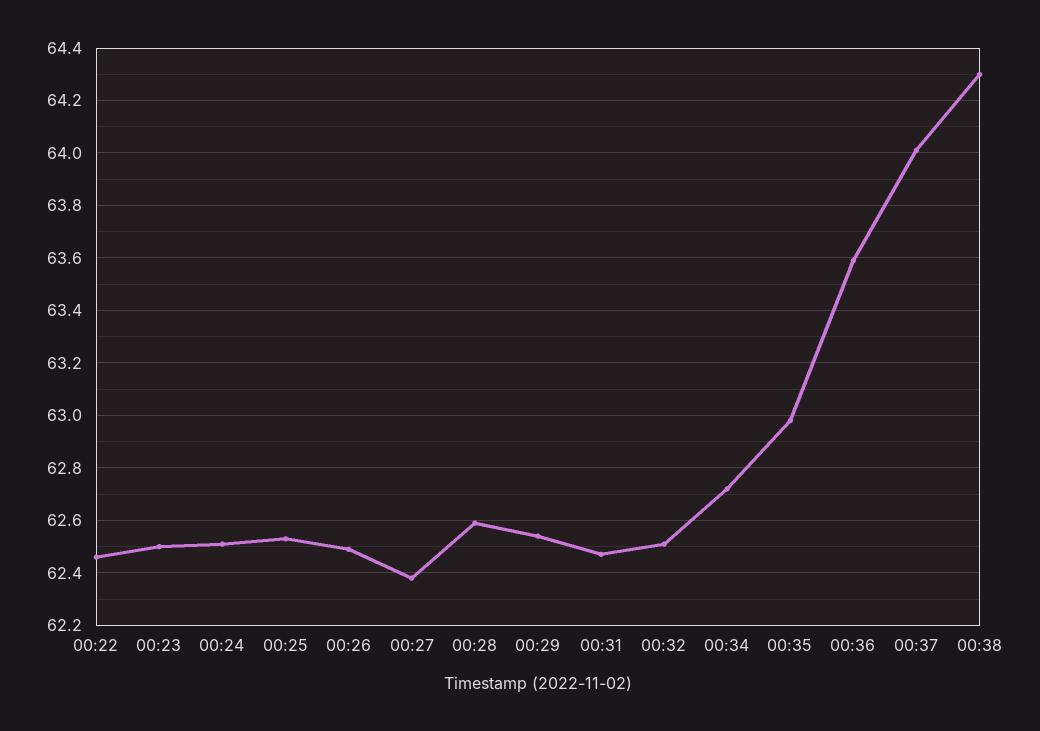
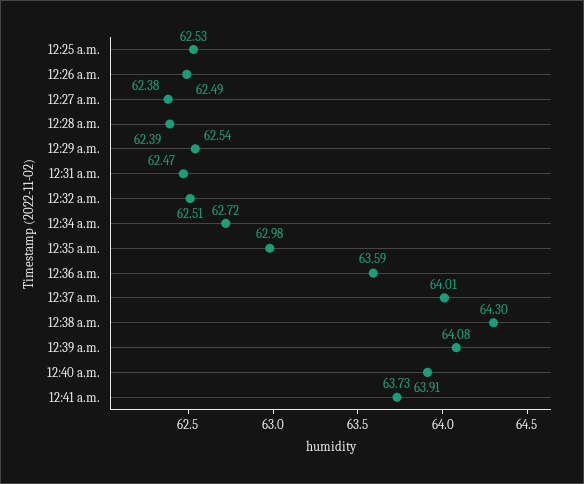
00:22: 62.45 -> none
00:23: 62.5 -> none
00:24: 62.5 -> none
00:28: 62.6 -> 62.39
12:39 a.m.: none -> 64.08
12:40 a.m.: none -> 63.91
12:41 a.m.: none -> 63.73

